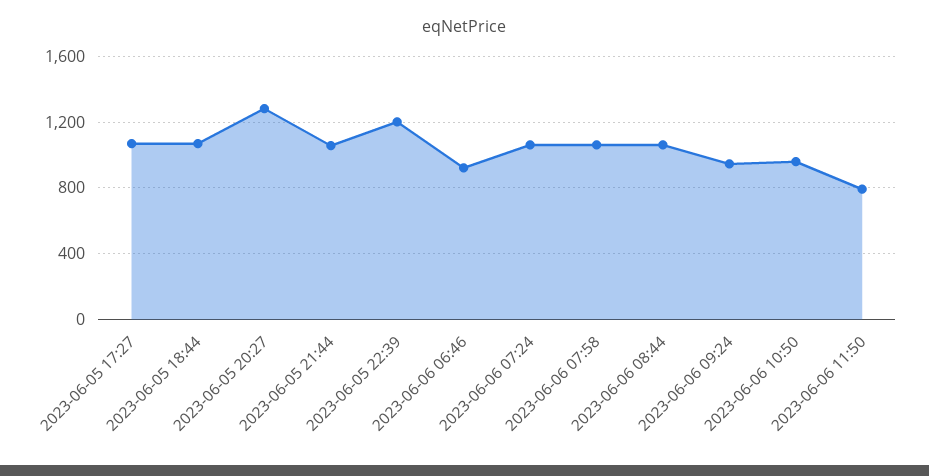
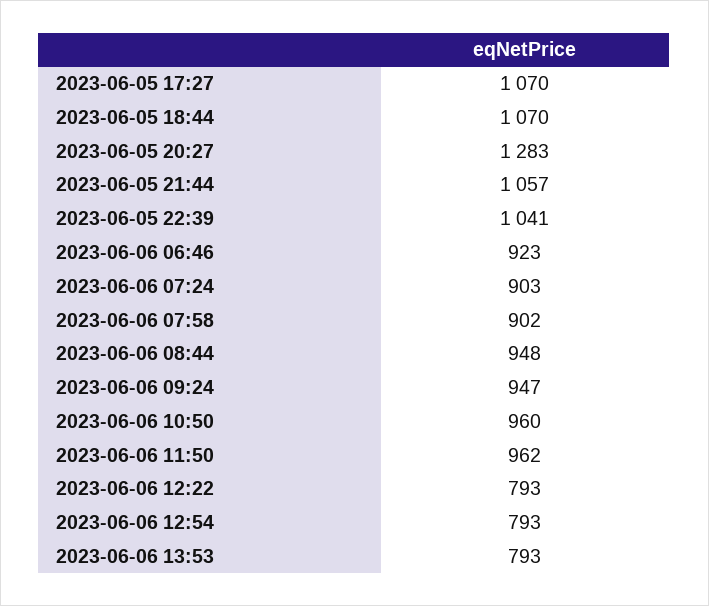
2023-06-05 22:39: 1200 -> 1041
2023-06-06 07:24: 1050 -> 903
2023-06-06 07:58: 1050 -> 902
2023-06-06 08:44: 1050 -> 948
2023-06-06 11:50: 800 -> 962
2023-06-06 12:22: none -> 793
2023-06-06 12:54: none -> 793
2023-06-06 13:53: none -> 793

